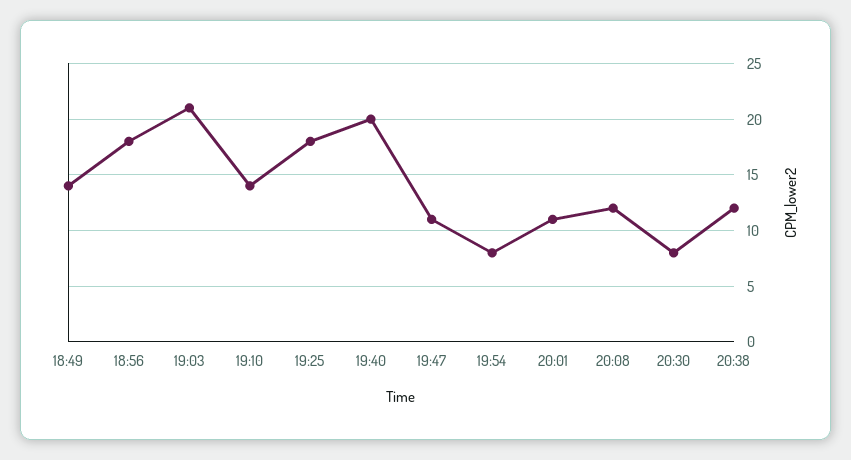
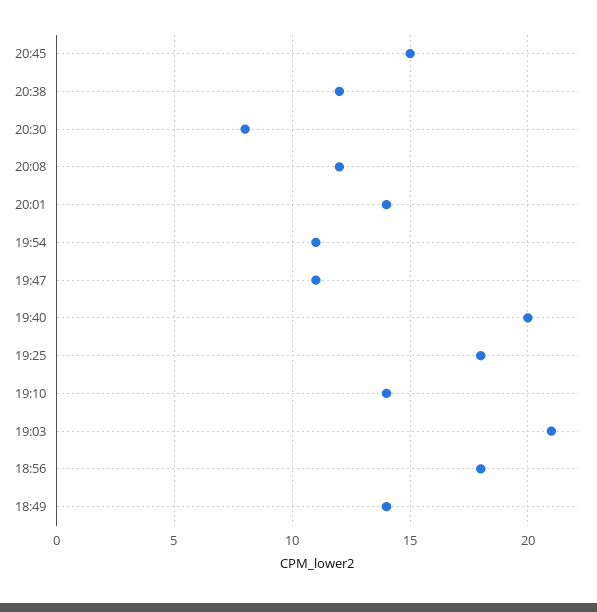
19:54: 8 -> 11
20:01: 11 -> 14
20:45: none -> 15

